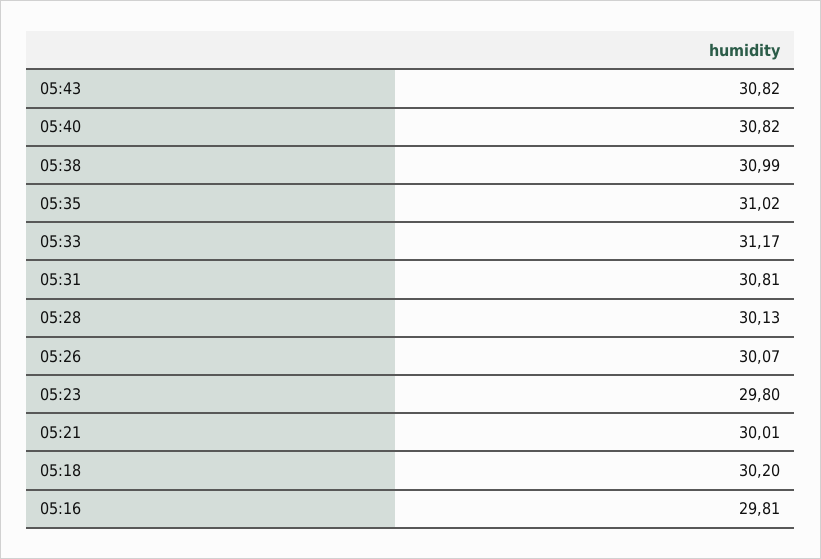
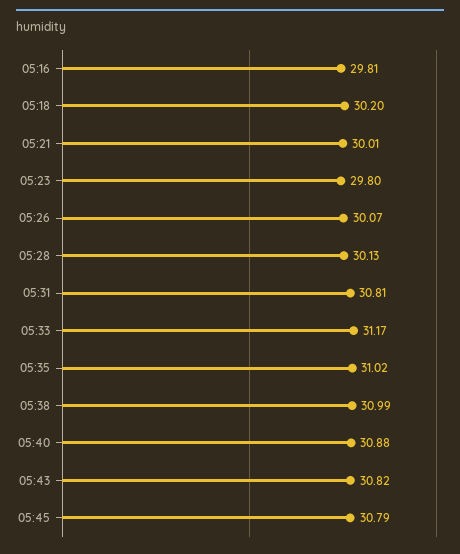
05:40: 30.82 -> 30.88
05:45: none -> 30.79

